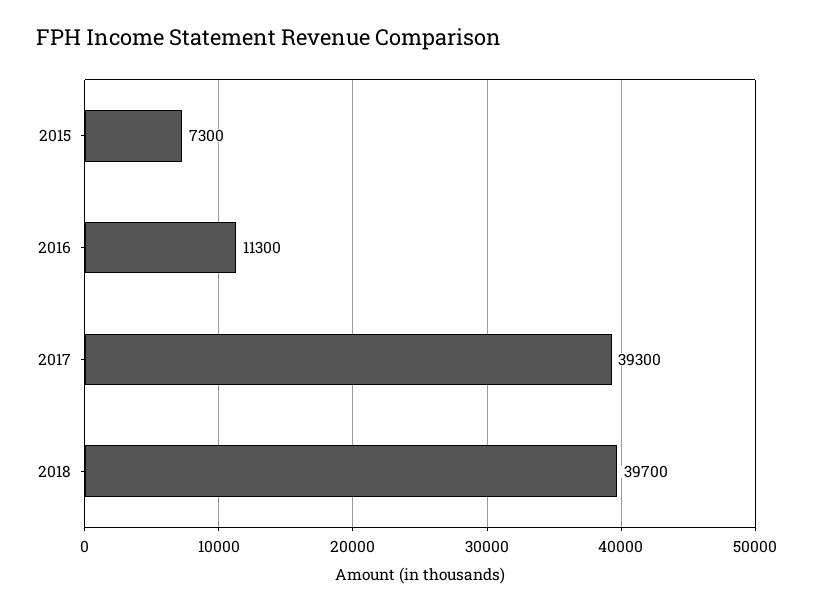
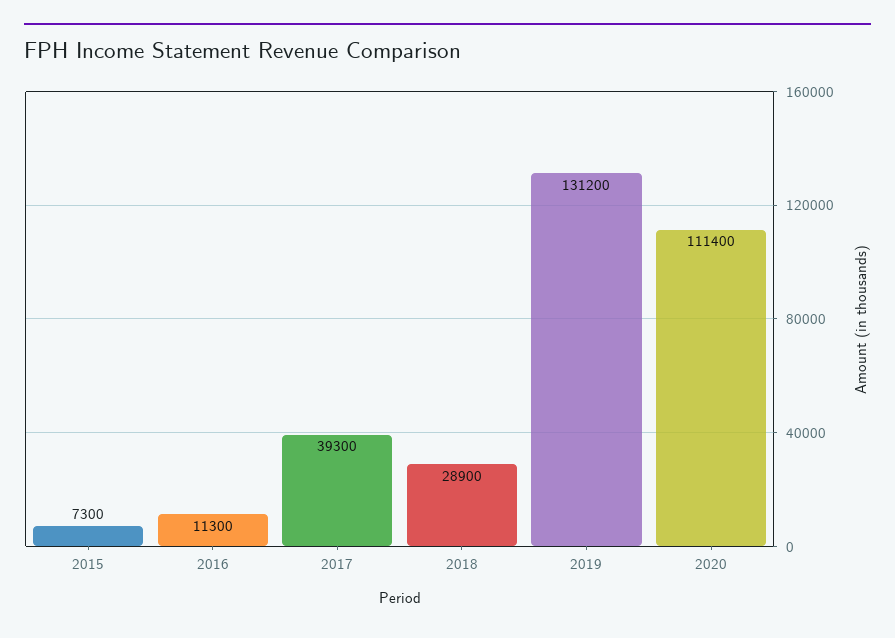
2018: 39700 -> 28900
2019: none -> 131200
2020: none -> 111400

